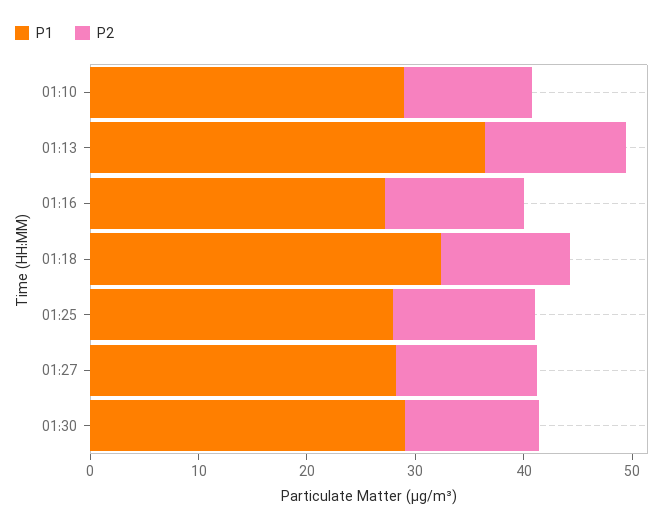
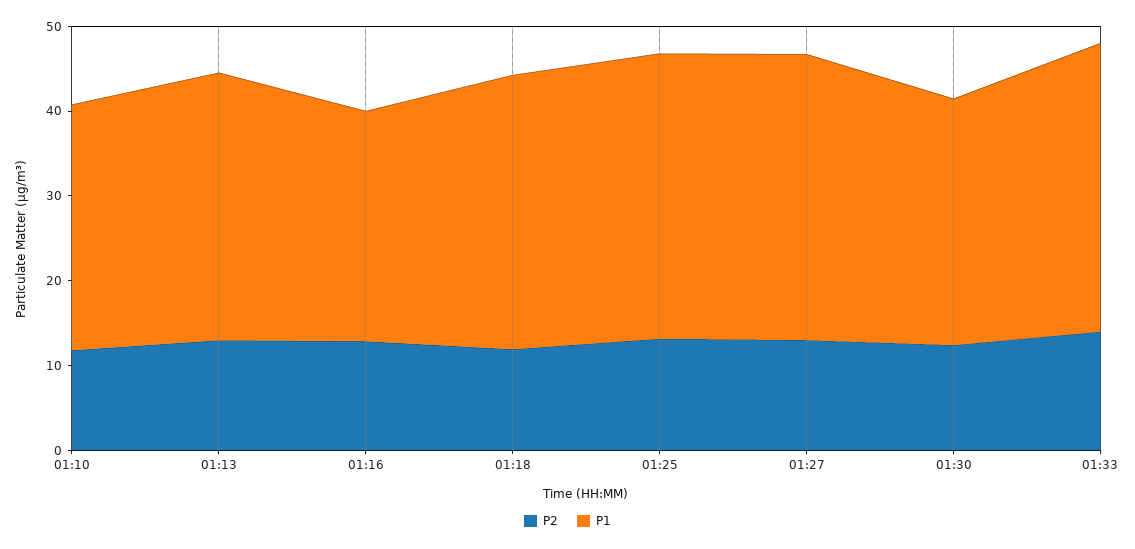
P1, 01:13: 36 -> 32
P1, 01:25: 28 -> 34
P1, 01:27: 28 -> 34
P2, 01:33: none -> 14
P1, 01:33: none -> 34

